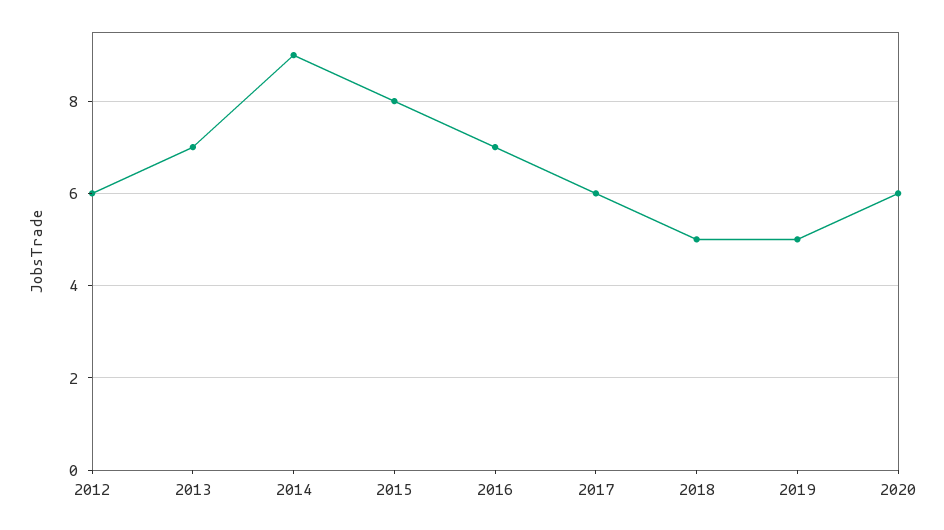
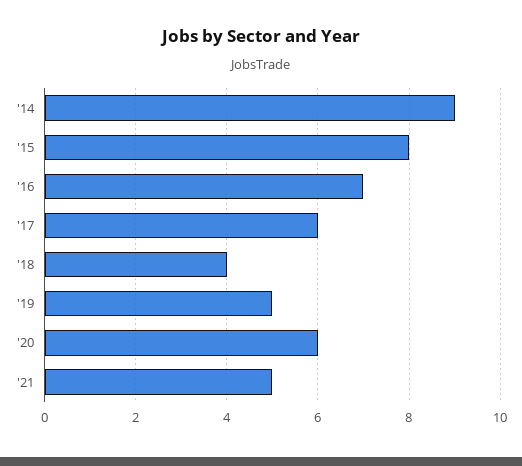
2012: 6 -> none
2013: 7 -> none
2018: 5 -> 4
'21: none -> 5

